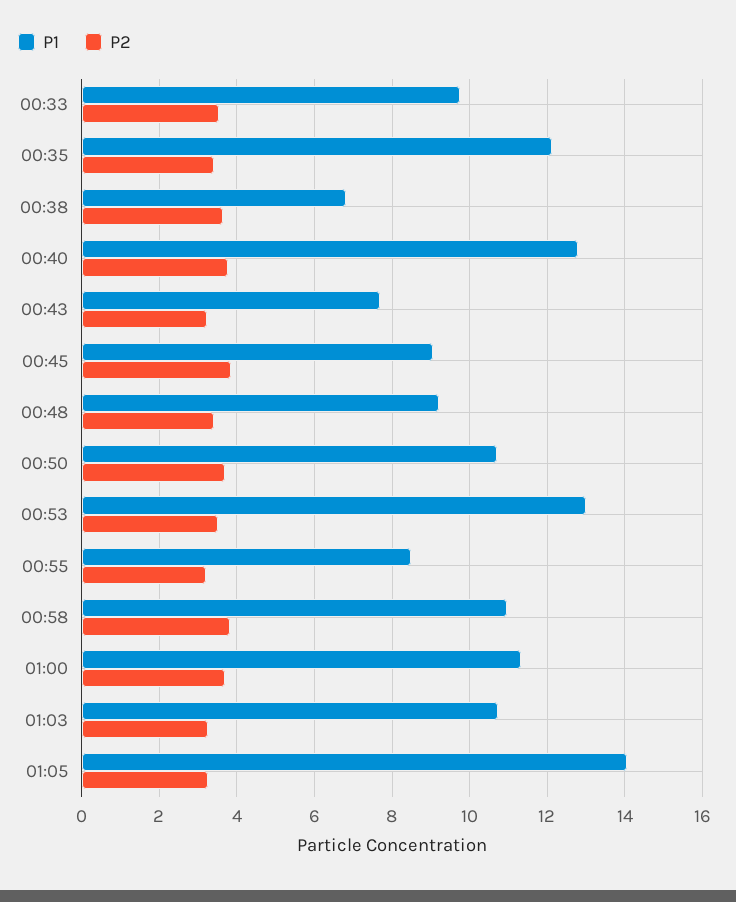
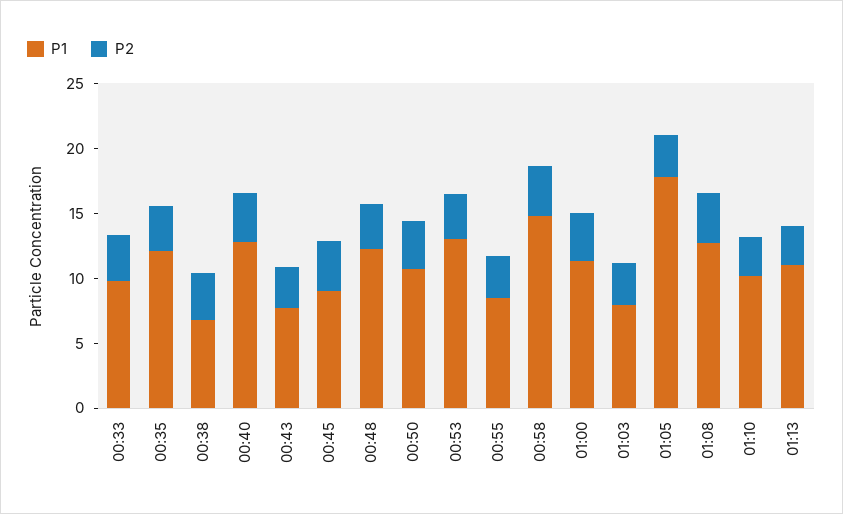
P1, 00:48: 9.2 -> 12
P1, 00:58: 11 -> 15
P1, 01:03: 10.8 -> 8
P1, 01:05: 14 -> 18
P1, 01:08: none -> 13
P2, 01:08: none -> 4
P1, 01:10: none -> 10
P2, 01:10: none -> 3
P1, 01:13: none -> 11
P2, 01:13: none -> 3

